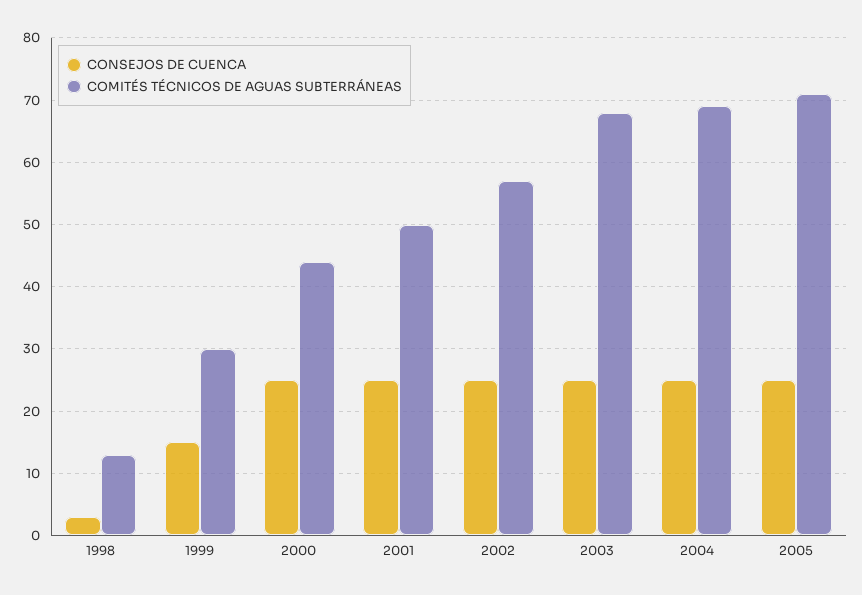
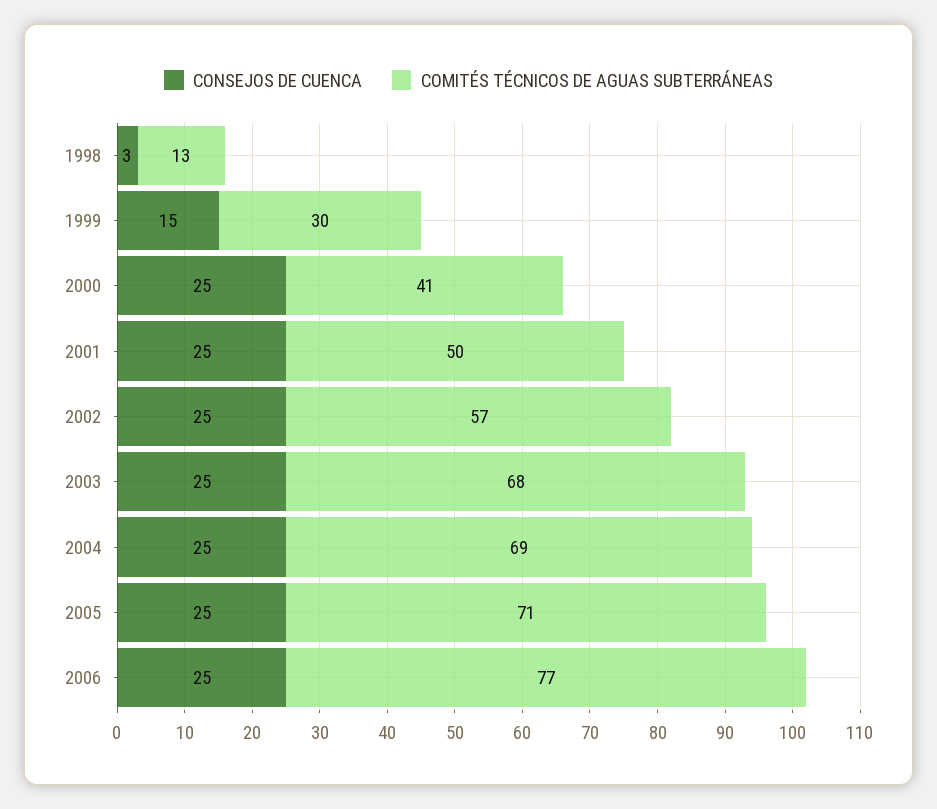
COMITÉS TÉCNICOS DE AGUAS SUBTERRÁNEAS, 2000: 44 -> 41
CONSEJOS DE CUENCA, 2006: none -> 25
COMITÉS TÉCNICOS DE AGUAS SUBTERRÁNEAS, 2006: none -> 77

